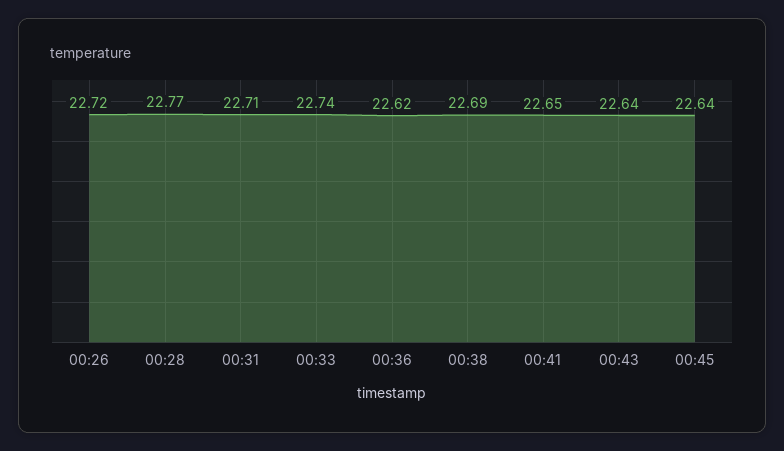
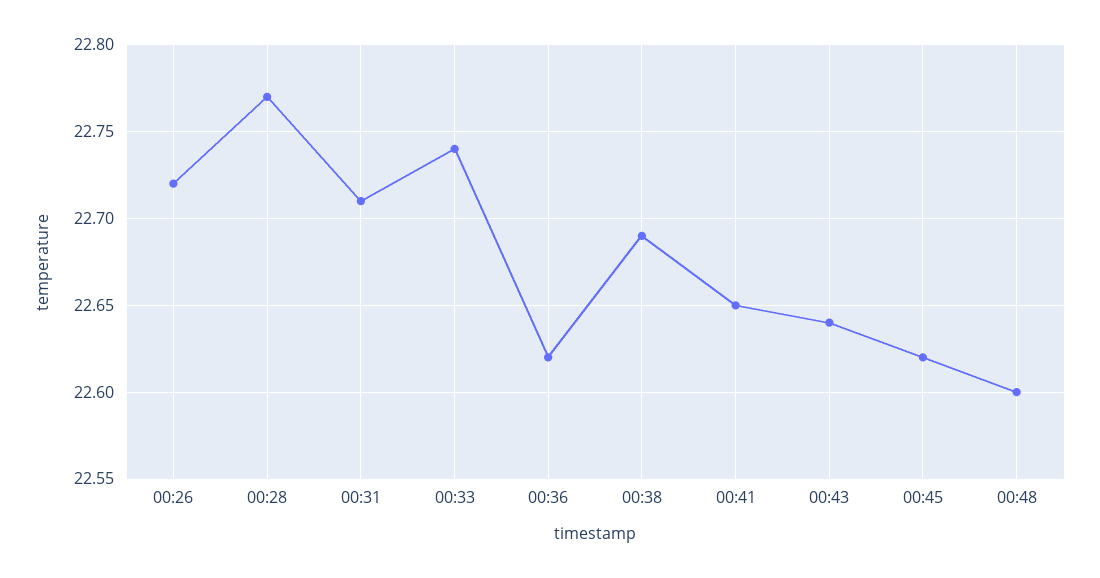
00:45: 22.64 -> 22.62
00:48: none -> 22.6

